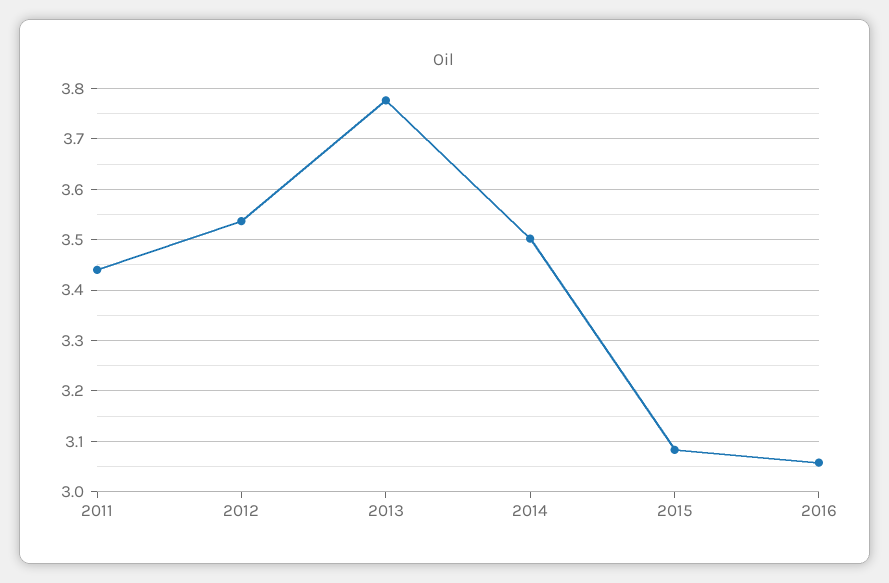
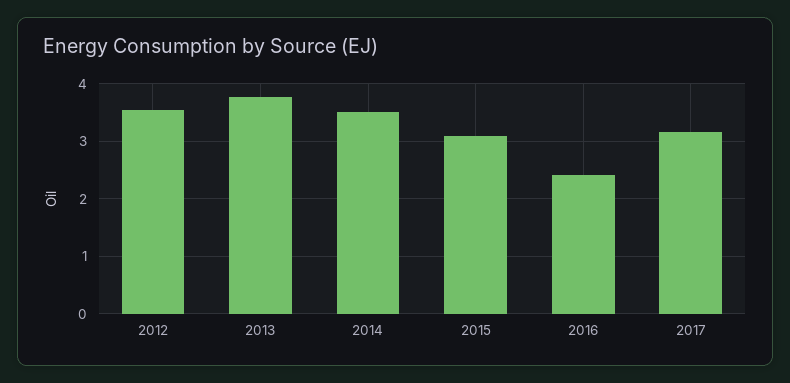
2011: 3.44 -> none
2016: 3.06 -> 2.4
2017: none -> 3.2

